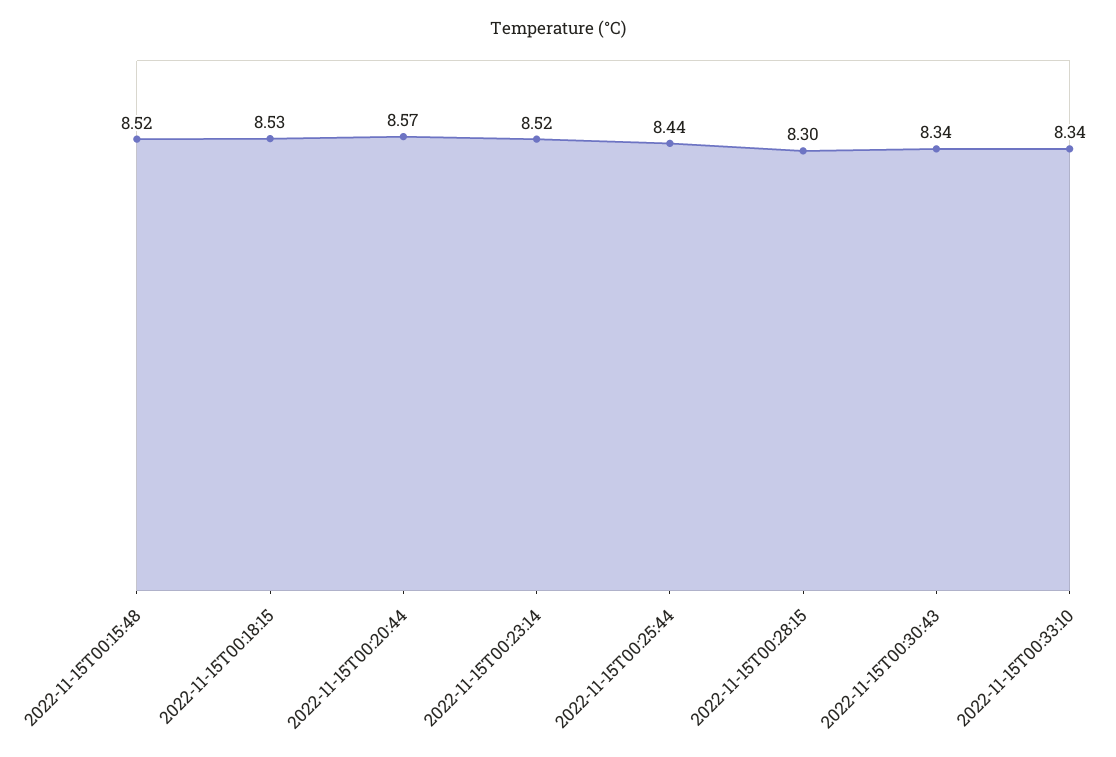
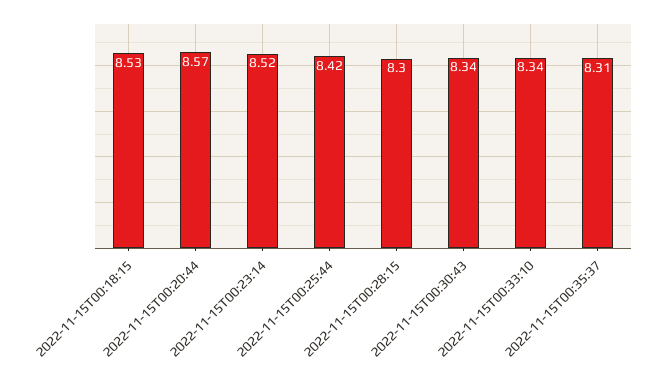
2022-11-15T00:15:48: 8.52 -> none
2022-11-15T00:25:44: 8.44 -> 8.42
2022-11-15T00:35:37: none -> 8.31

